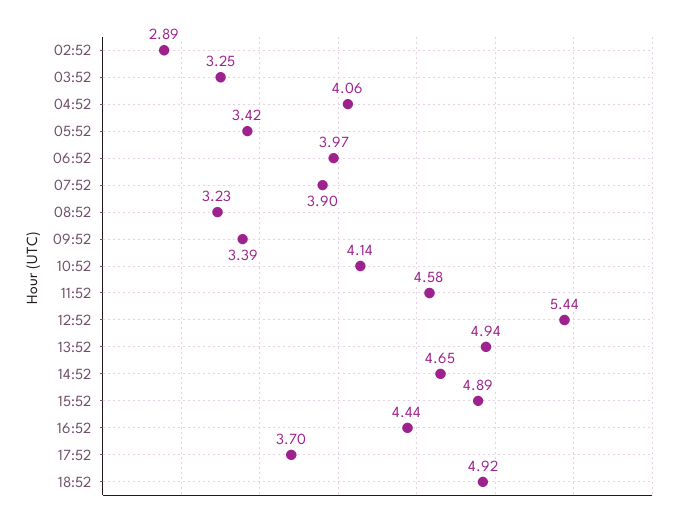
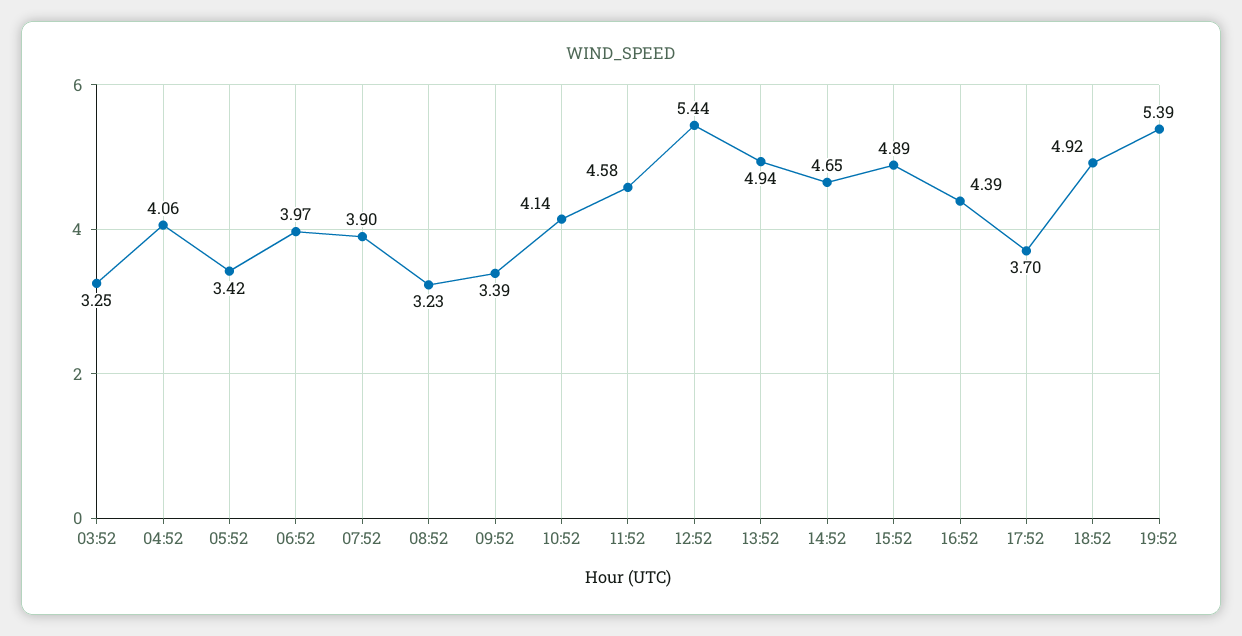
02:52: 2.89 -> none
16:52: 4.44 -> 4.39
19:52: none -> 5.39

